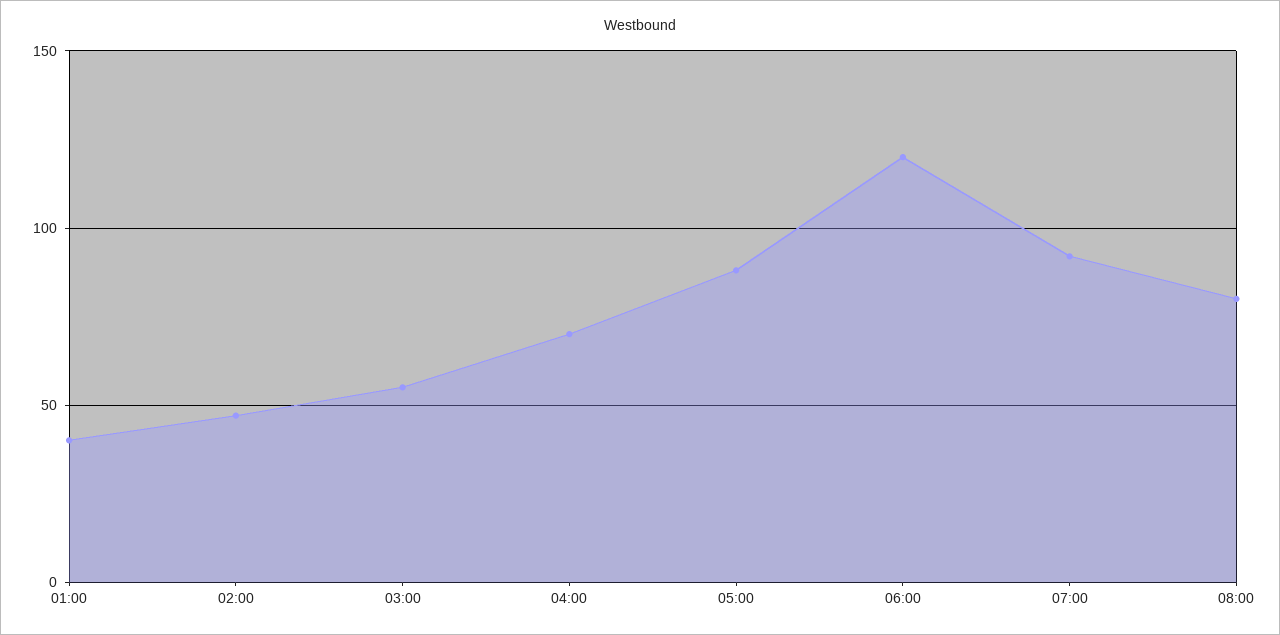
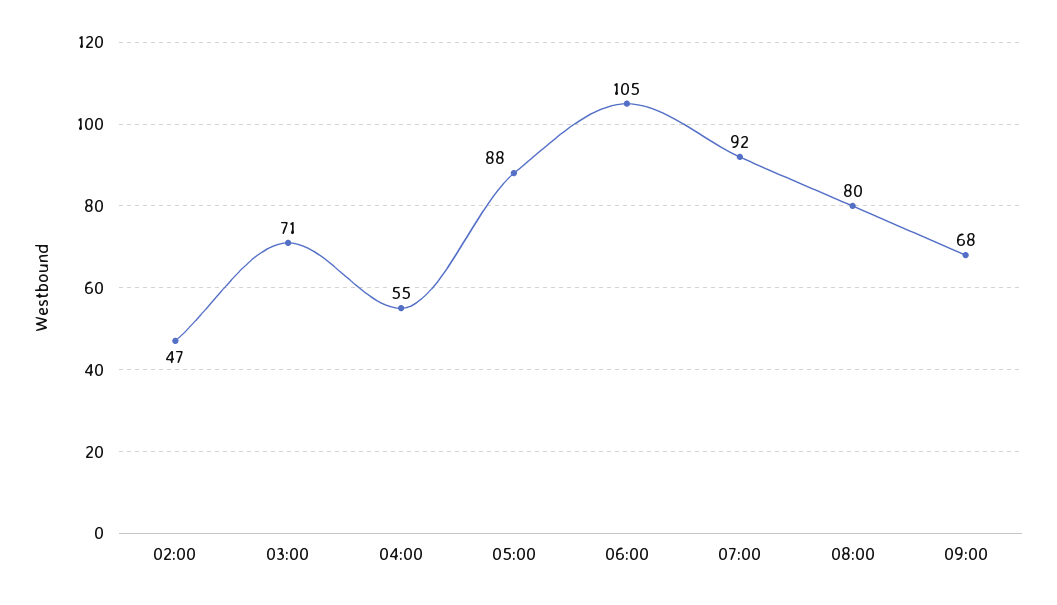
01:00: 40 -> none
03:00: 55 -> 71
04:00: 70 -> 55
06:00: 120 -> 105
09:00: none -> 68

